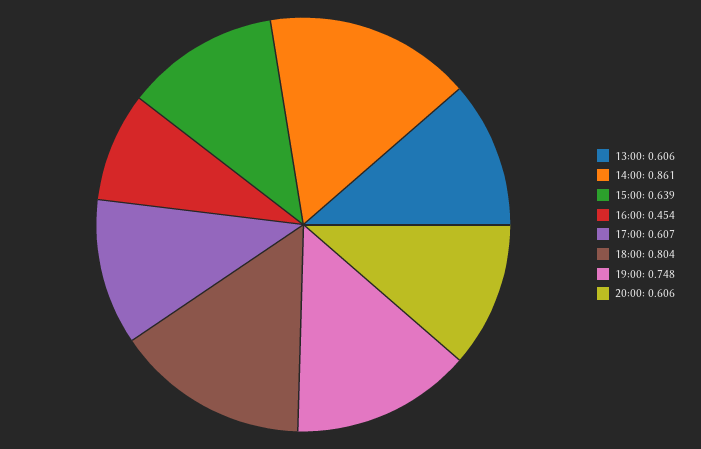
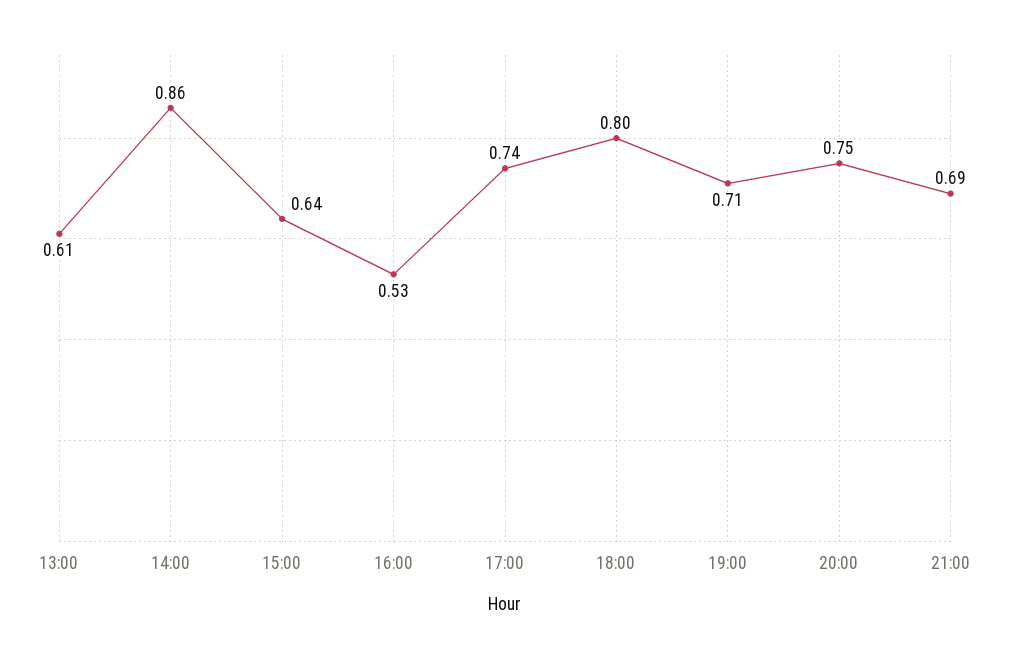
16:00: 0.454 -> 0.53
17:00: 0.607 -> 0.74
19:00: 0.748 -> 0.71
20:00: 0.606 -> 0.75
21:00: none -> 0.69

